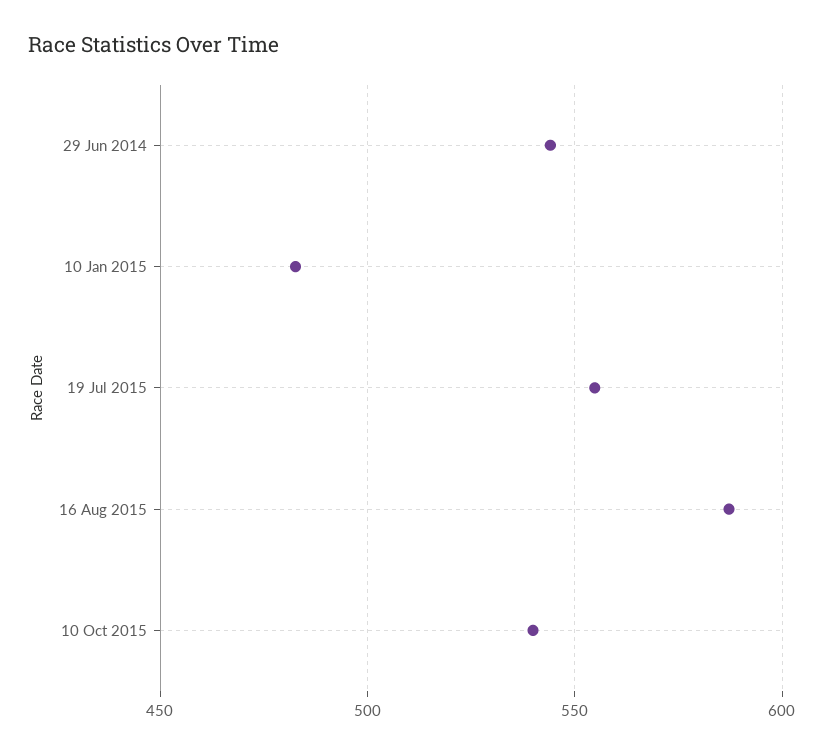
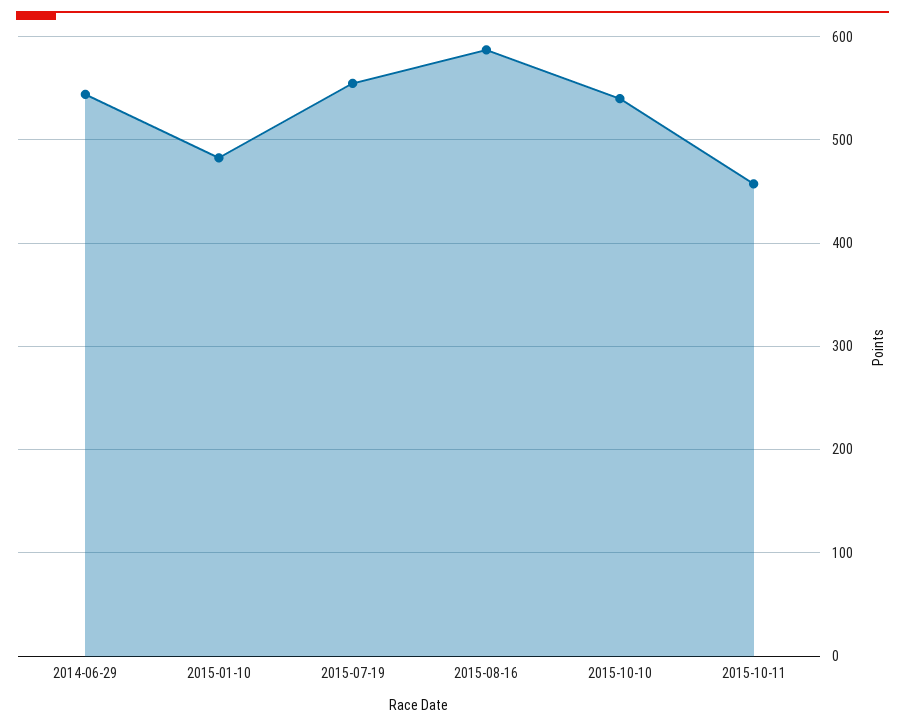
2015-10-11: none -> 460

